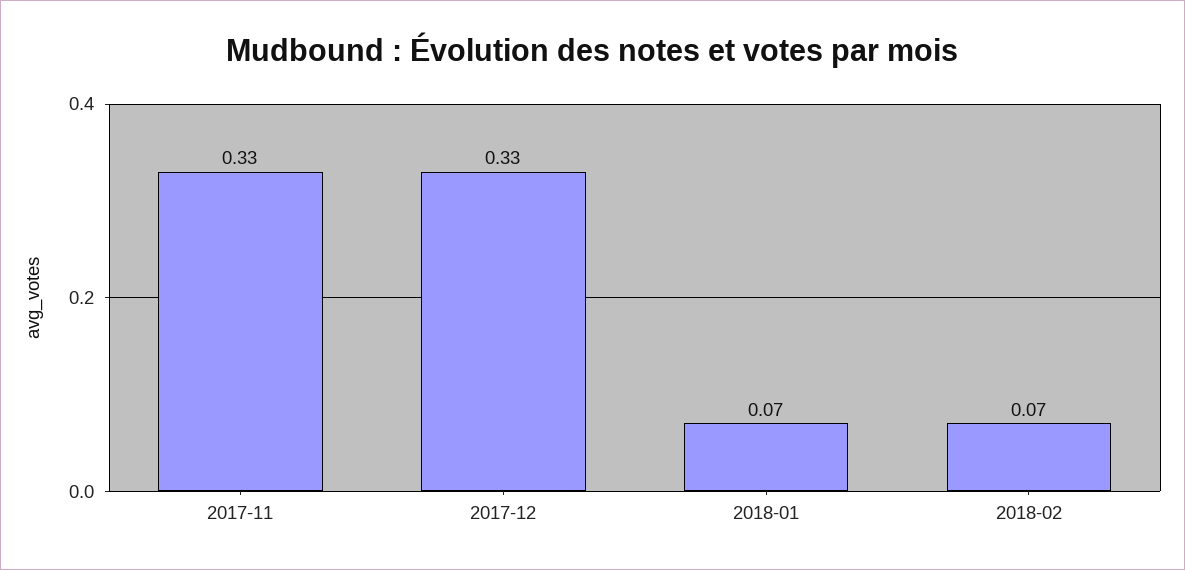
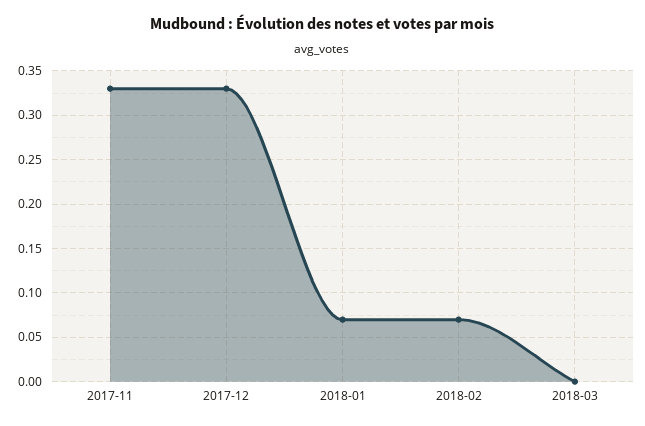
2018-03: none -> 0

